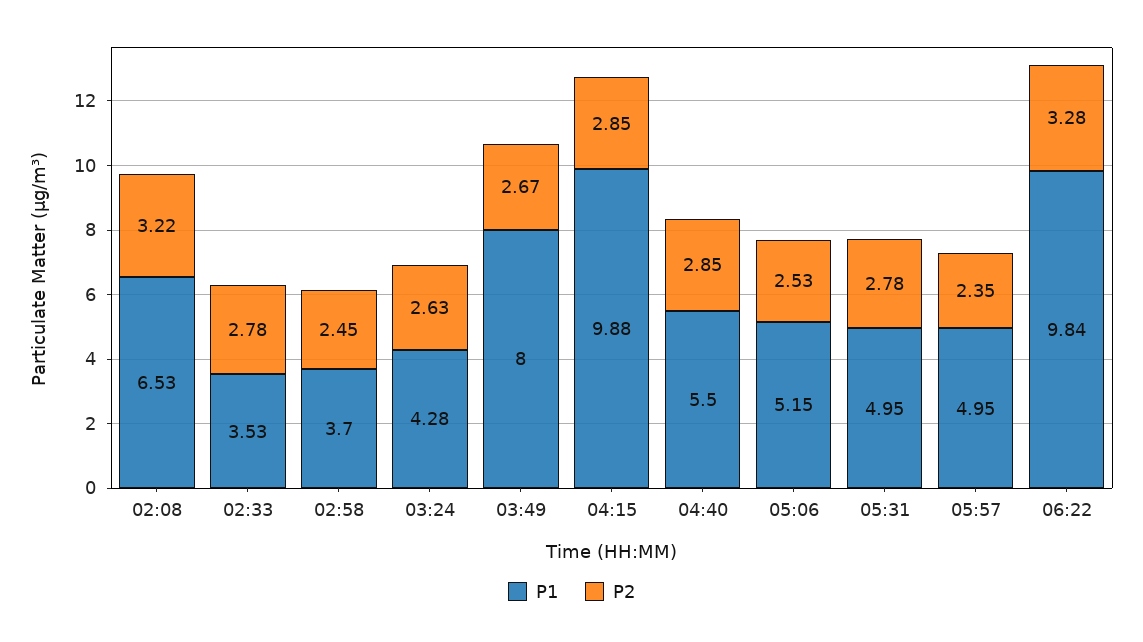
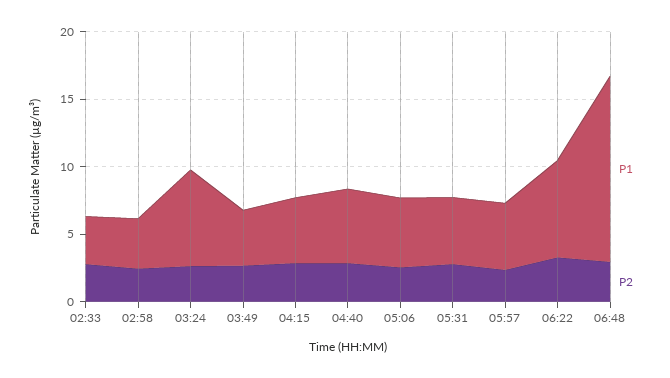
P1, 02:08: 6.53 -> none
P2, 02:08: 3.22 -> none
P1, 03:24: 4.28 -> 7
P1, 03:49: 8 -> 4
P1, 04:15: 9.88 -> 5
P1, 06:22: 9.84 -> 7
P1, 06:48: none -> 14
P2, 06:48: none -> 3

